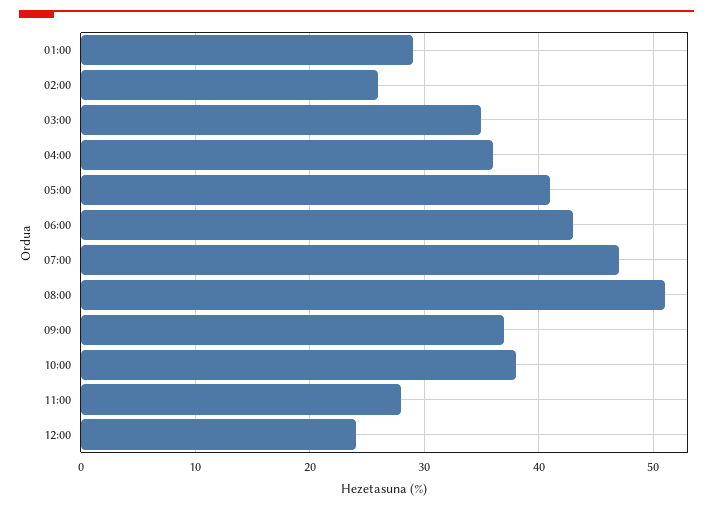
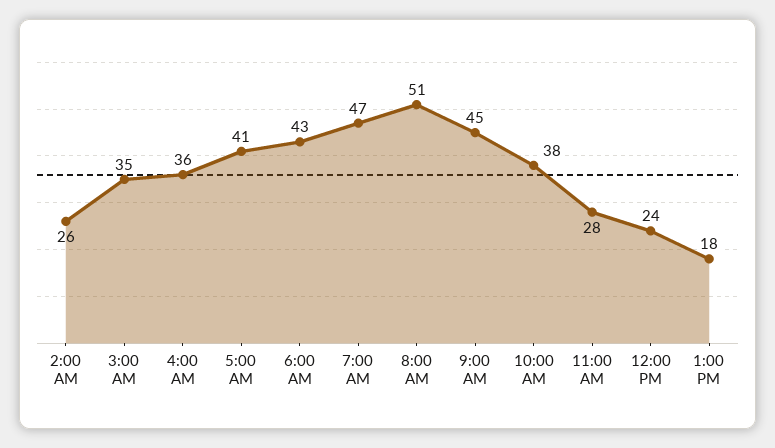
01:00: 29 -> none
09:00: 37 -> 45
1:00 PM: none -> 18

